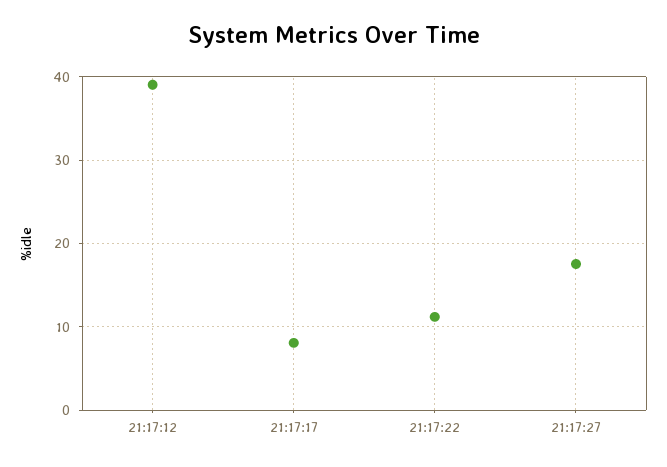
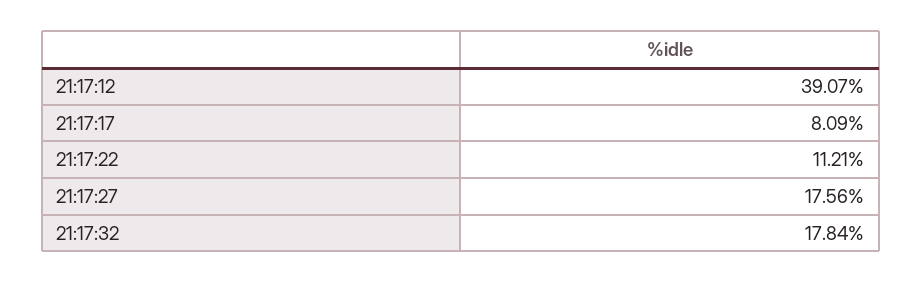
21:17:32: none -> 17.84

